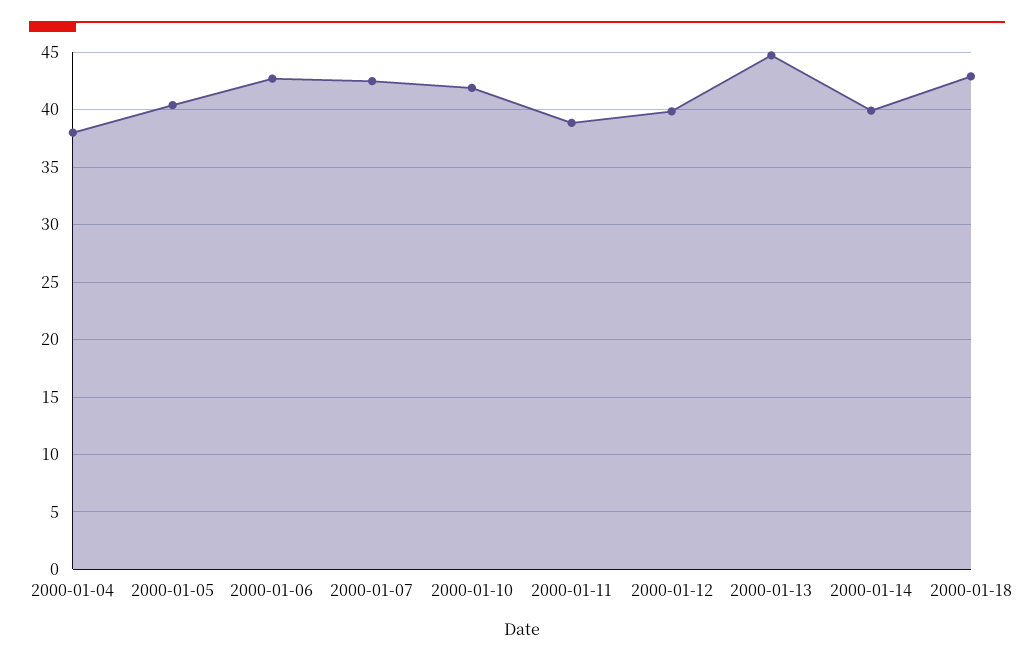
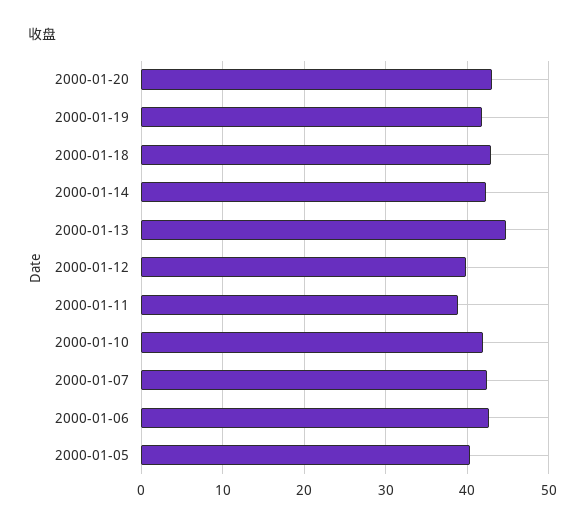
2000-01-04: 38 -> none
2000-01-14: 40 -> 42
2000-01-20: none -> 43
2000-01-19: none -> 42

